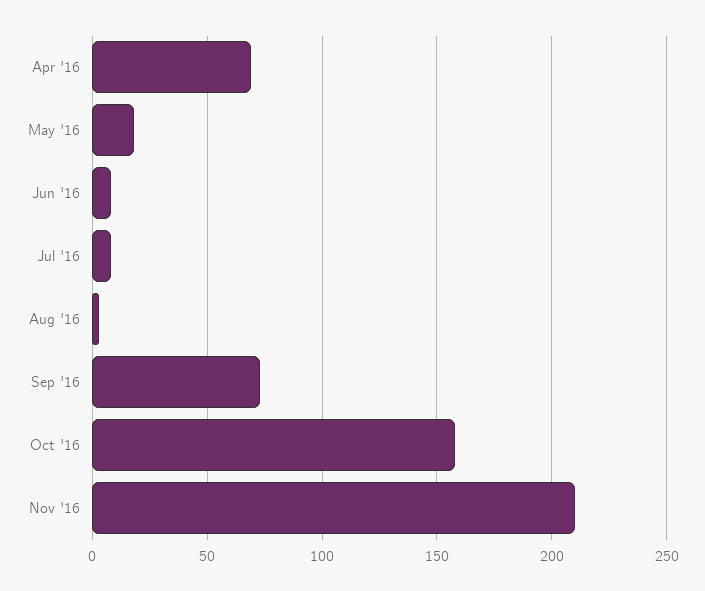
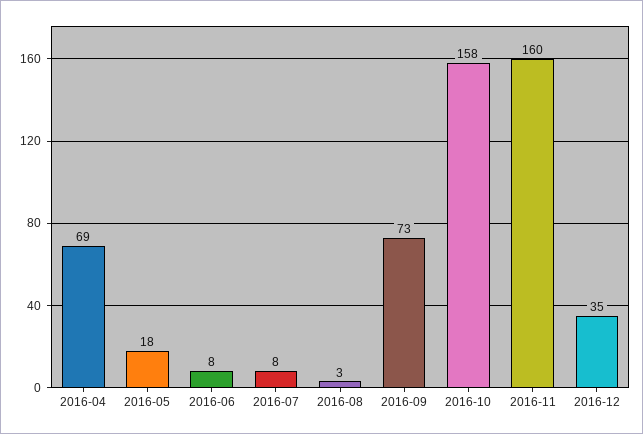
Nov '16: 210 -> 160
2016-12: none -> 35

